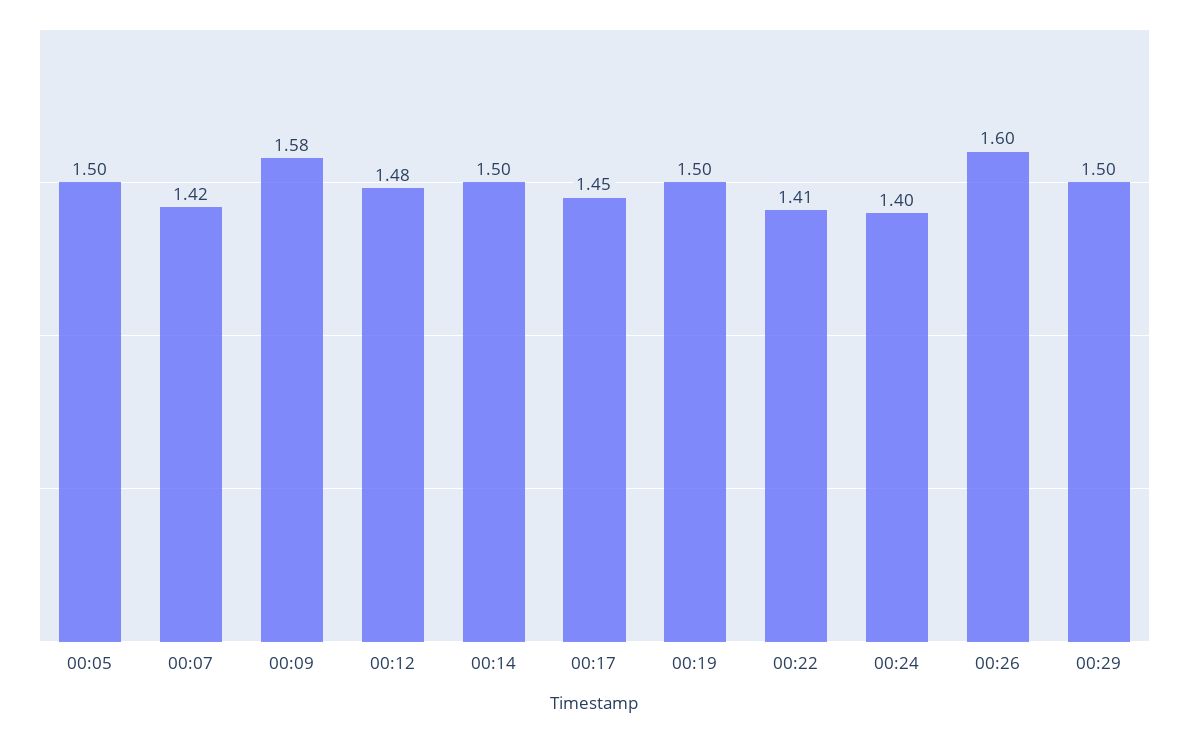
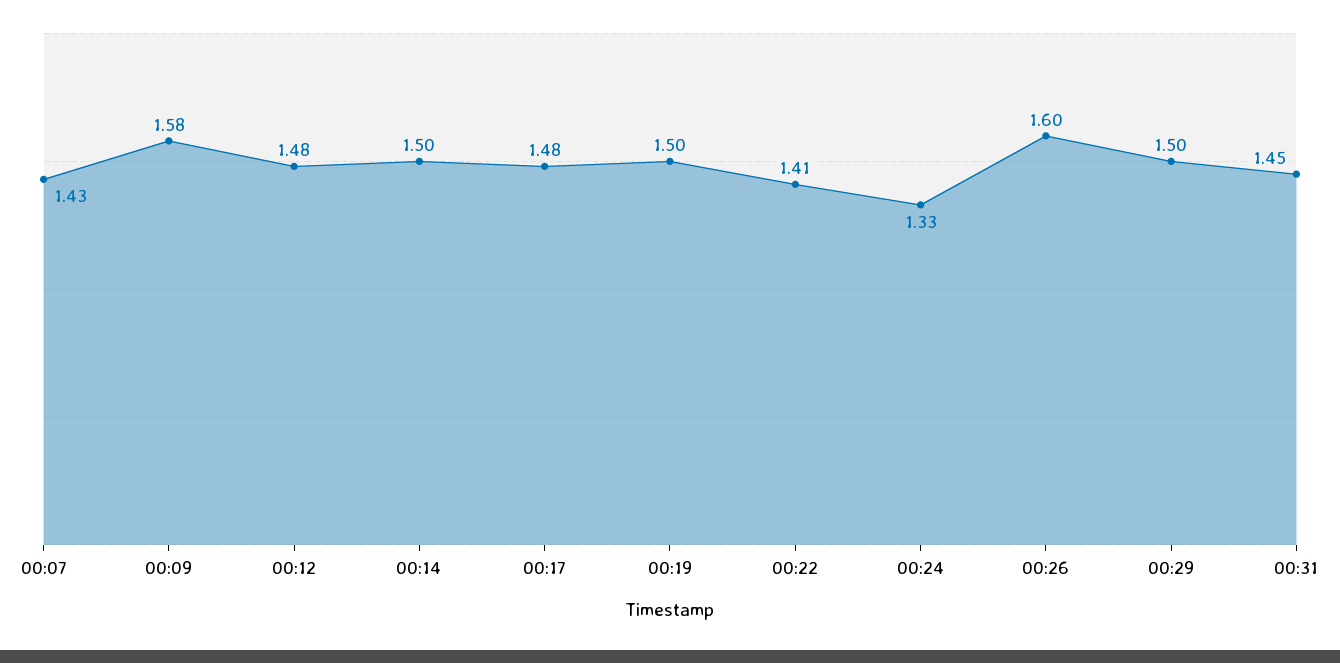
00:05: 1.5 -> none
00:07: 1.42 -> 1.43
00:17: 1.45 -> 1.48
00:24: 1.4 -> 1.33
00:31: none -> 1.45

